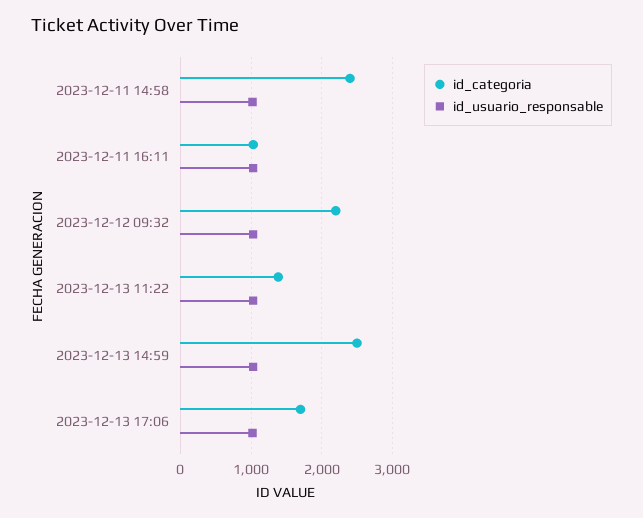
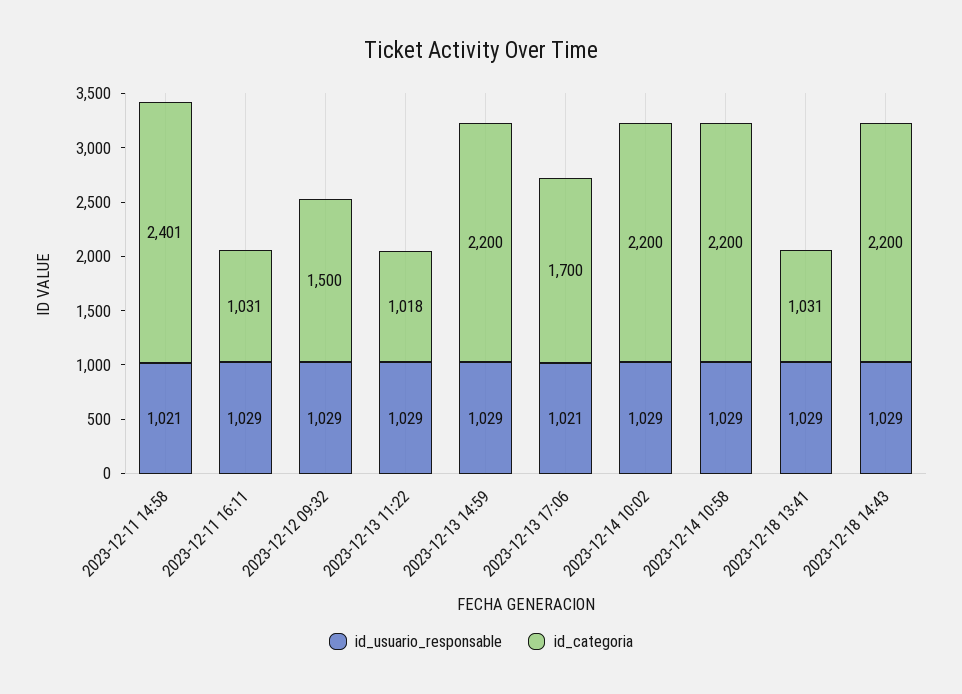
id_categoria, 2023-12-12 09:32: 2200 -> 1500
id_categoria, 2023-12-13 11:22: 1400 -> 1018
id_categoria, 2023-12-13 14:59: 2500 -> 2200
id_usuario_responsable, 2023-12-14 10:02: none -> 1029
id_categoria, 2023-12-14 10:02: none -> 2200
id_usuario_responsable, 2023-12-14 10:58: none -> 1029
id_categoria, 2023-12-14 10:58: none -> 2200
id_usuario_responsable, 2023-12-18 13:41: none -> 1029
id_categoria, 2023-12-18 13:41: none -> 1031
id_usuario_responsable, 2023-12-18 14:43: none -> 1029
id_categoria, 2023-12-18 14:43: none -> 2200

